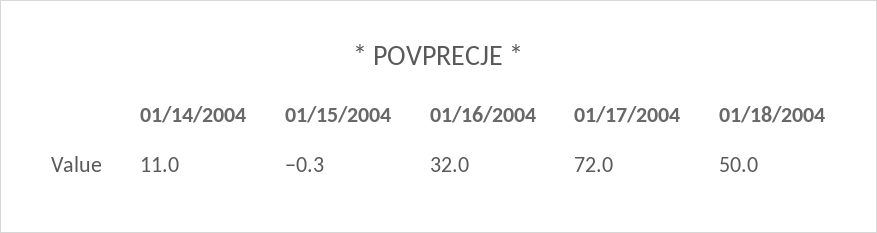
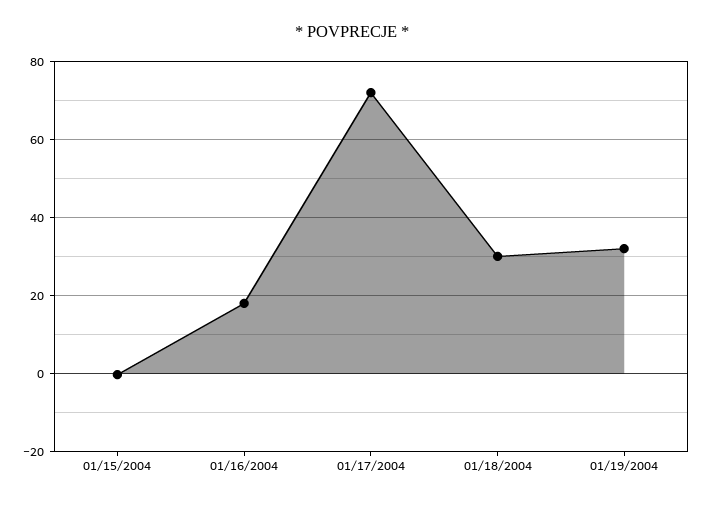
01/14/2004: 11 -> none
01/16/2004: 32 -> 18
01/18/2004: 50 -> 30
01/19/2004: none -> 32

